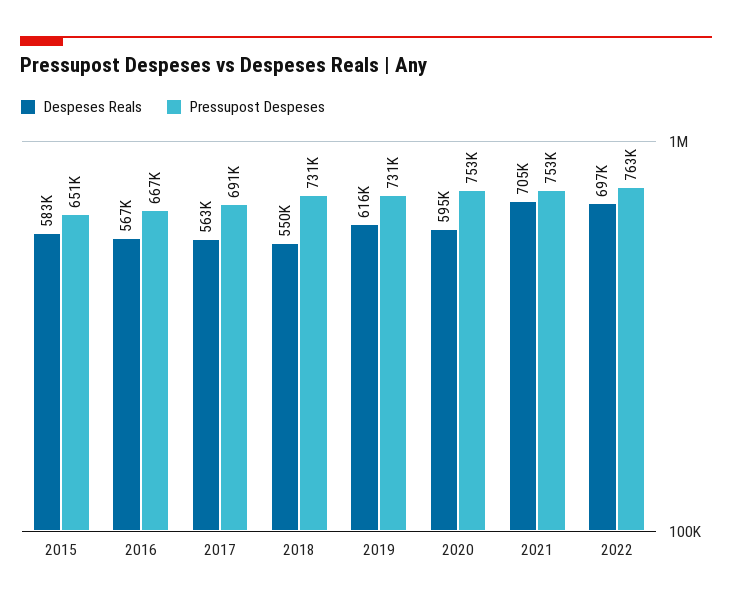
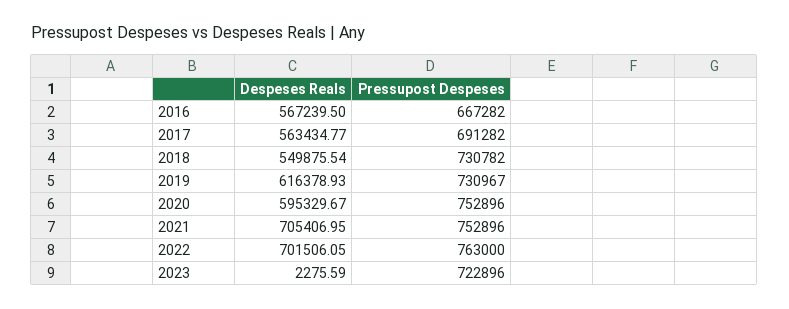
Despeses Reals, 2015: 583000 -> none
Pressupost Despeses, 2015: 651000 -> none
Despeses Reals, 2022: 697000 -> 701506.05
Despeses Reals, 2023: none -> 2275.59
Pressupost Despeses, 2023: none -> 722896

